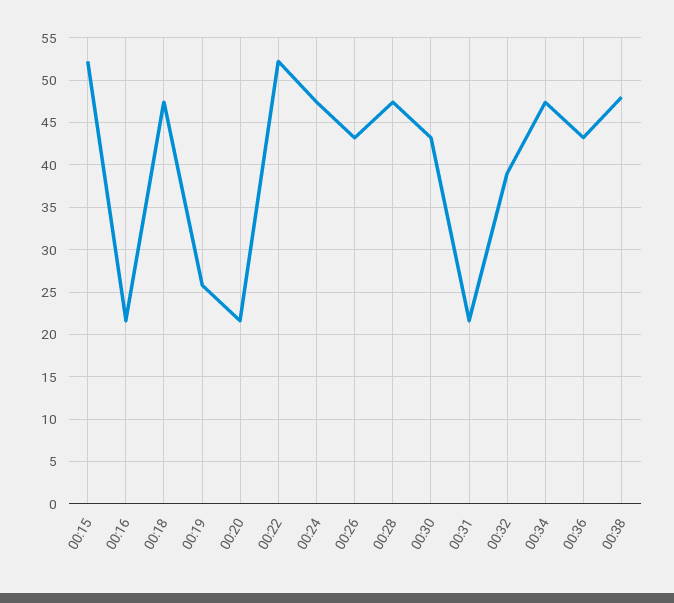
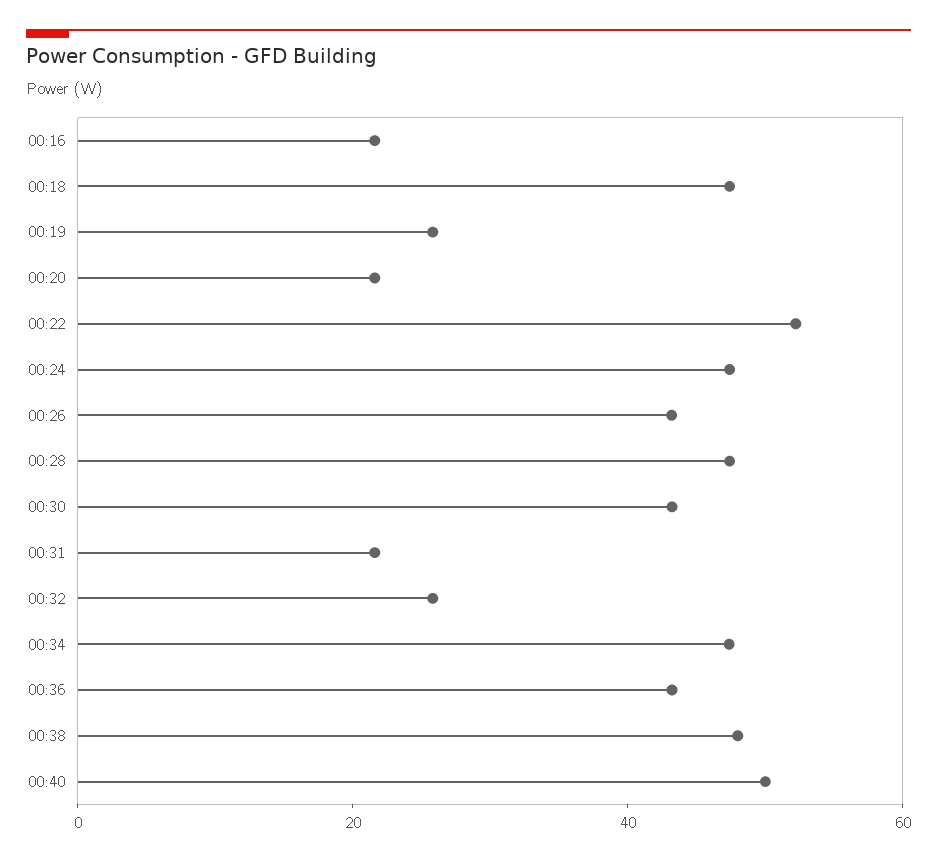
00:15: 52 -> none
00:32: 39 -> 25
00:40: none -> 50

